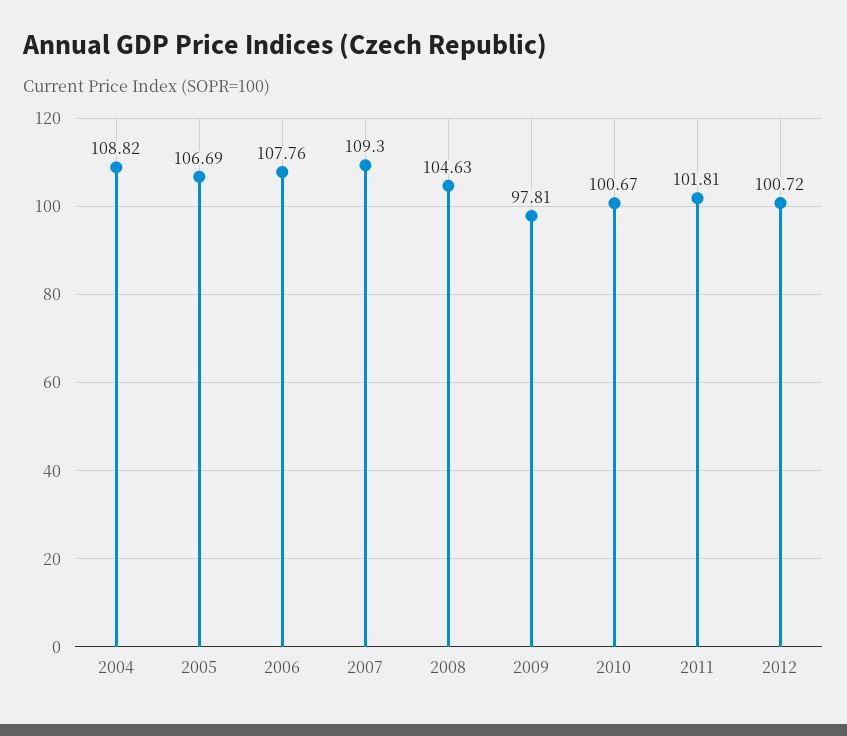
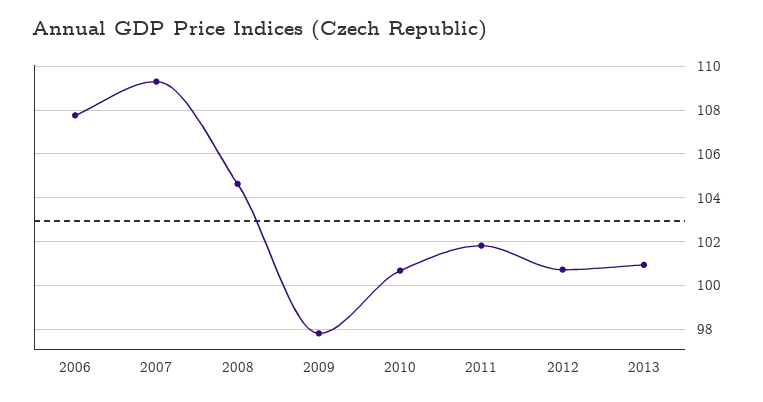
2004: 108.82 -> none
2005: 106.69 -> none
2013: none -> 101

